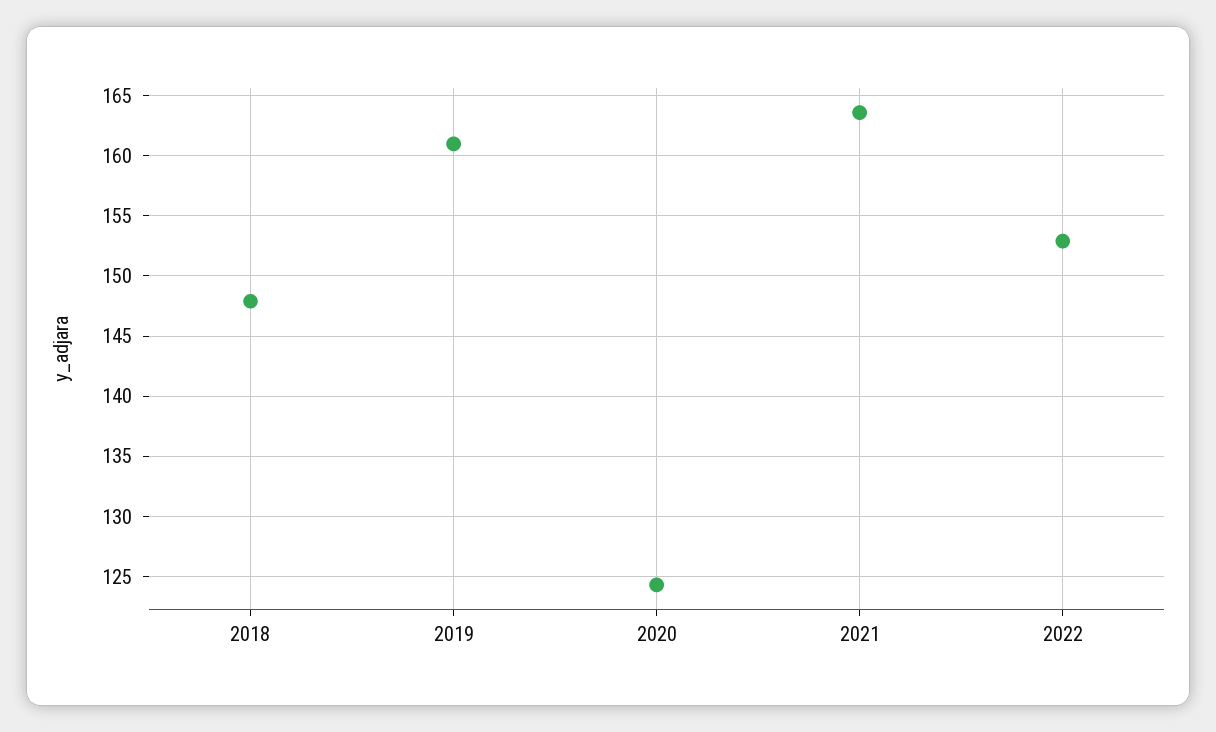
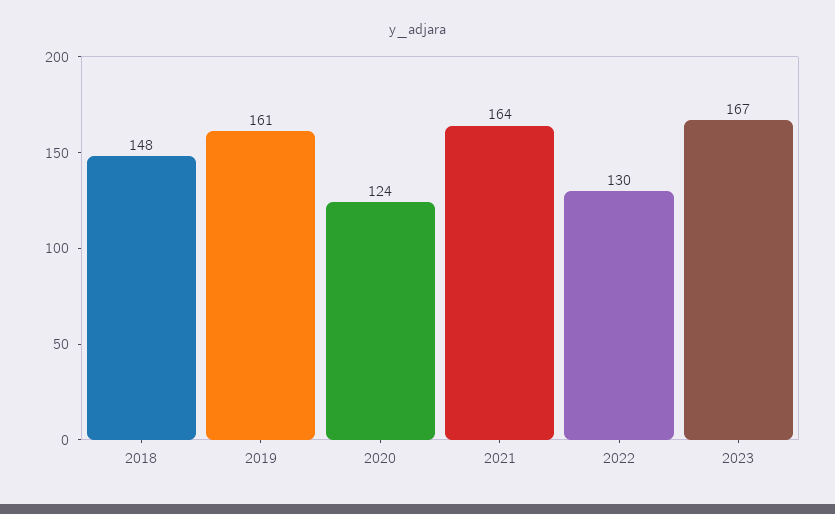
2022: 153 -> 130
2023: none -> 167

